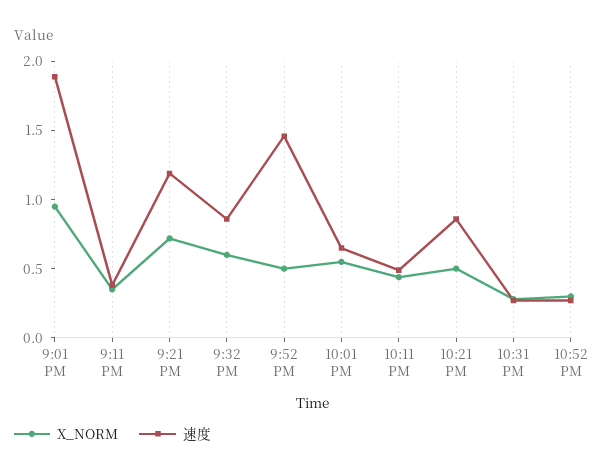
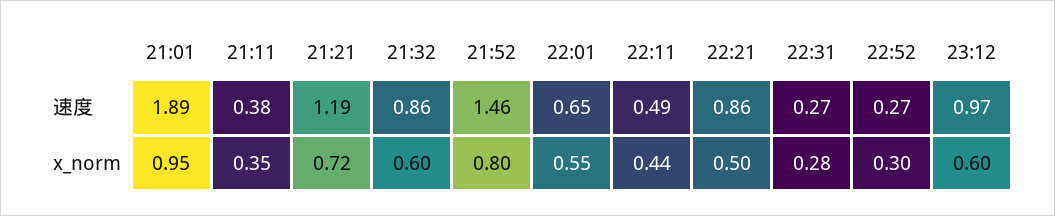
X_NORM, 9:52 PM: 0.5 -> 0.8
速度, 23:12: none -> 0.97
X_NORM, 23:12: none -> 0.6

